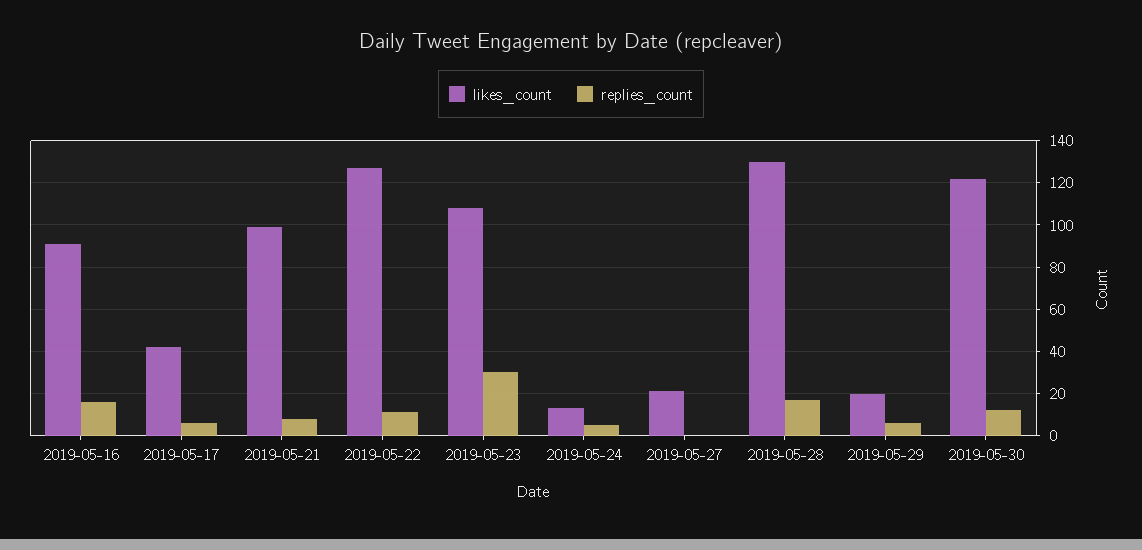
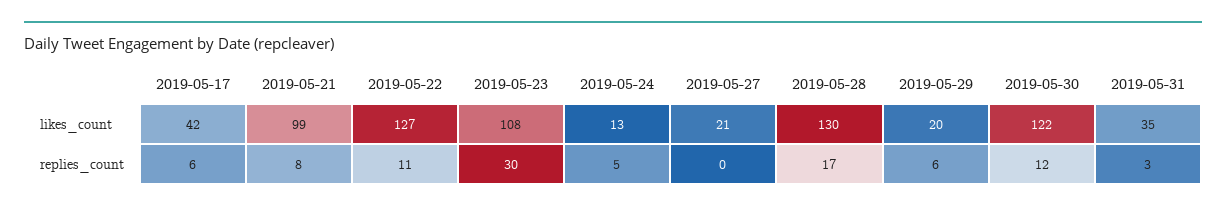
likes_count, 2019-05-16: 90 -> none
replies_count, 2019-05-16: 15 -> none
likes_count, 2019-05-31: none -> 35
replies_count, 2019-05-31: none -> 3

